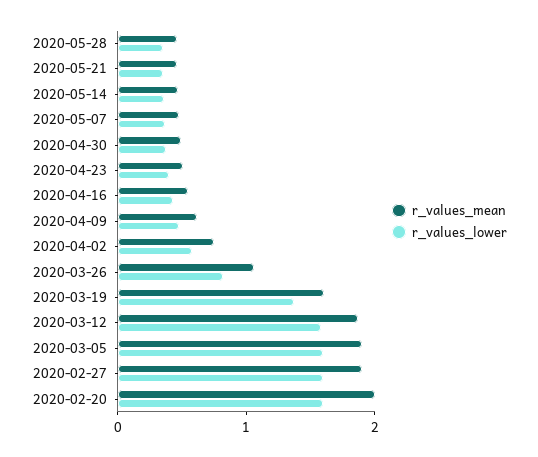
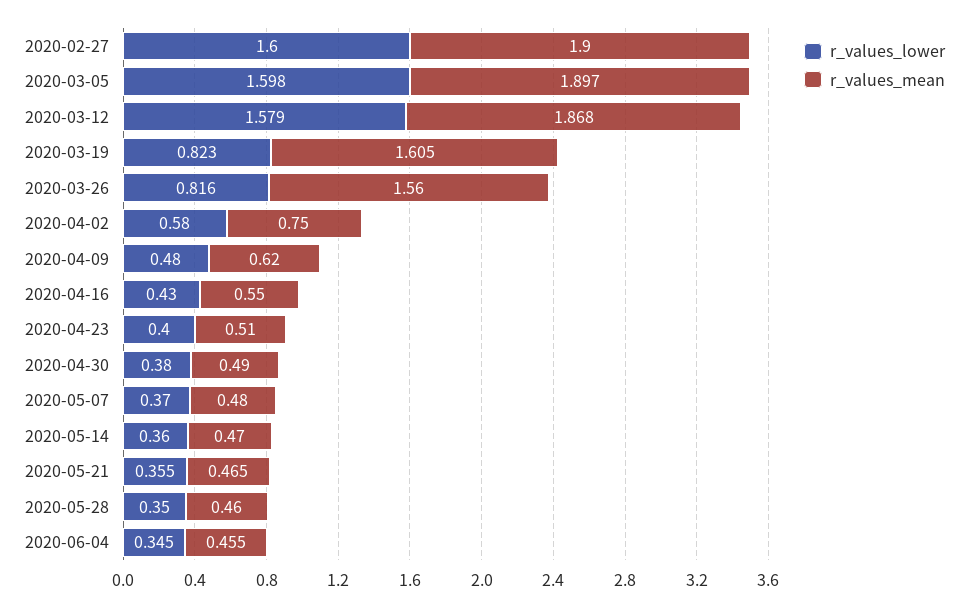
r_values_mean, 2020-03-26: 1 -> 1.56
r_values_lower, 2020-03-19: 1.4 -> 0.823
r_values_mean, 2020-02-20: 2 -> none
r_values_lower, 2020-02-20: 1.6 -> none
r_values_lower, 2020-06-04: none -> 0.345
r_values_mean, 2020-06-04: none -> 0.455

